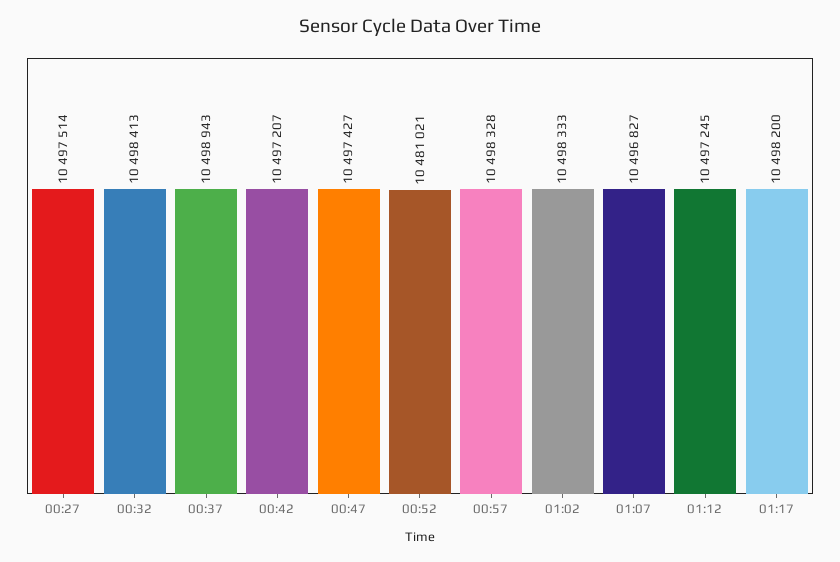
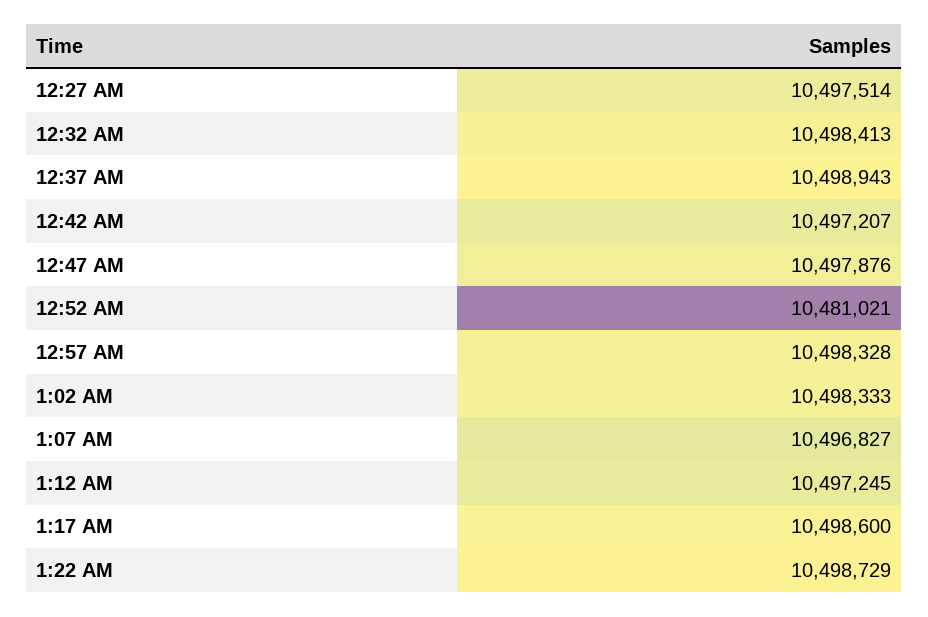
00:47: 10497427 -> 10497876
01:17: 10498200 -> 10498600
1:22 AM: none -> 10498729

